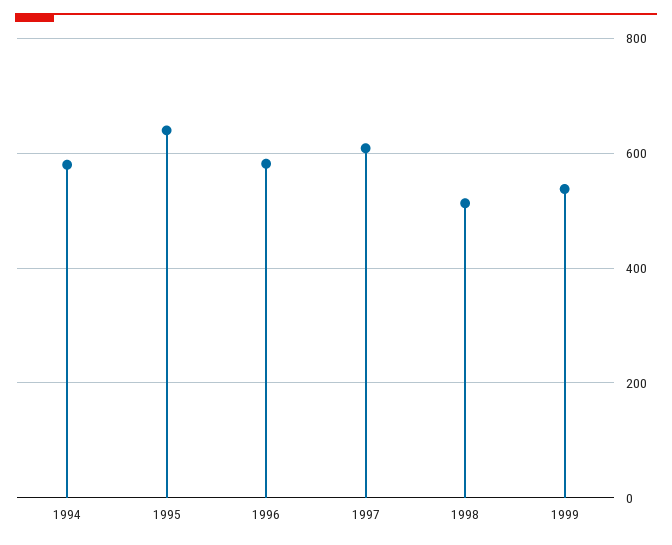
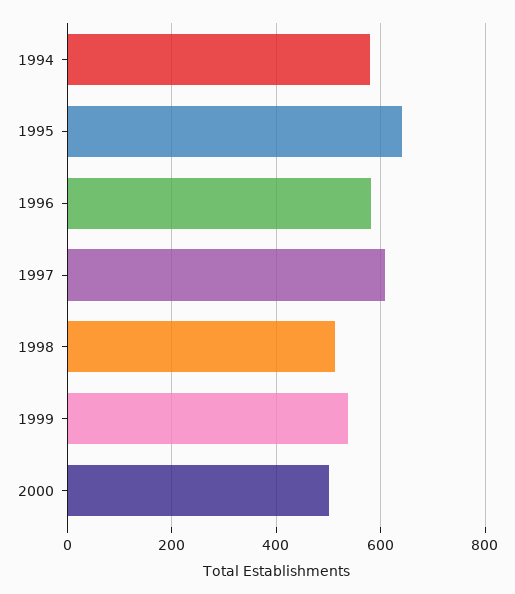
2000: none -> 500

